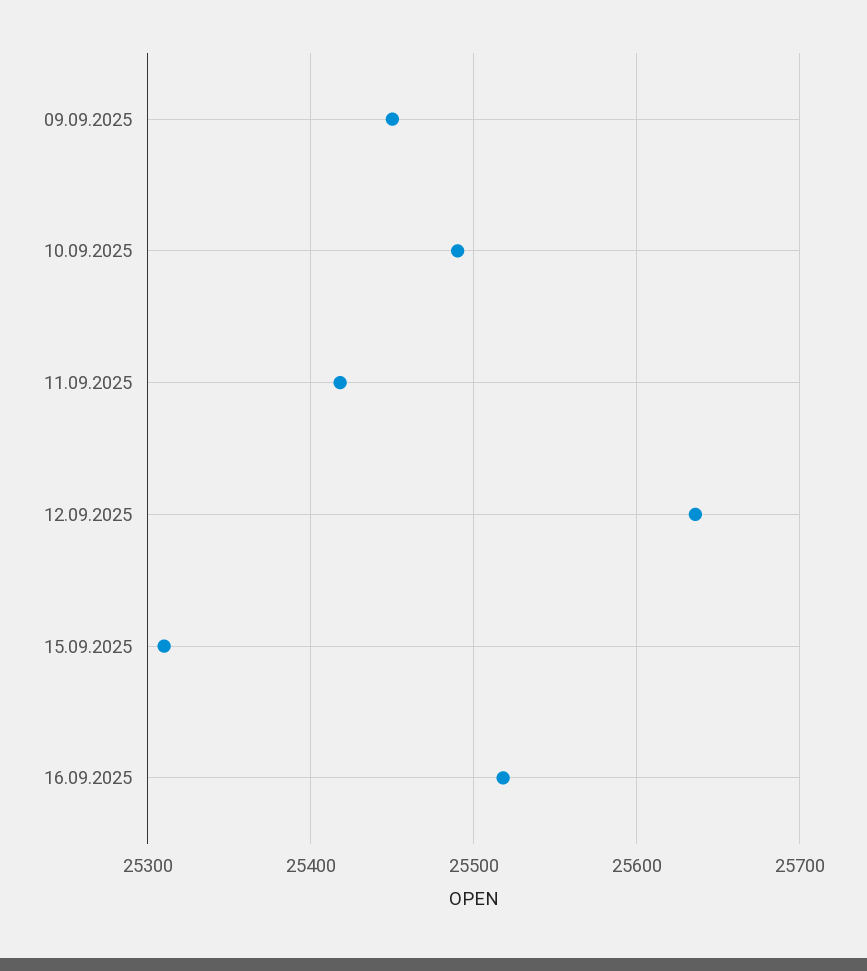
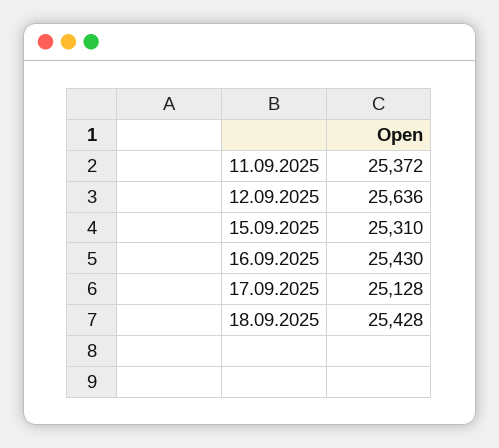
09.09.2025: 25450 -> none
10.09.2025: 25490 -> none
11.09.2025: 25420 -> 25372
16.09.2025: 25520 -> 25430
17.09.2025: none -> 25128
18.09.2025: none -> 25428

